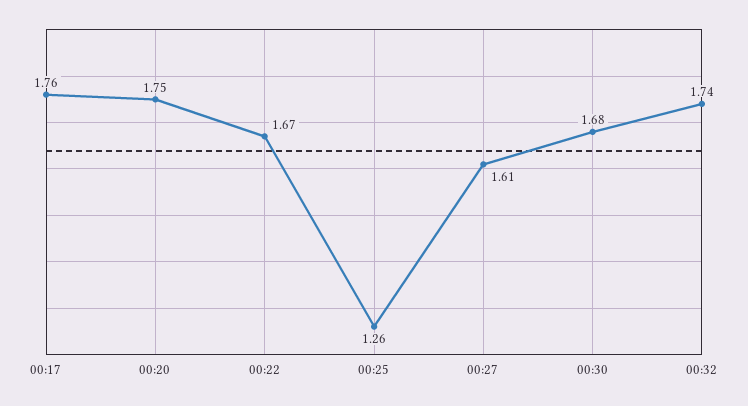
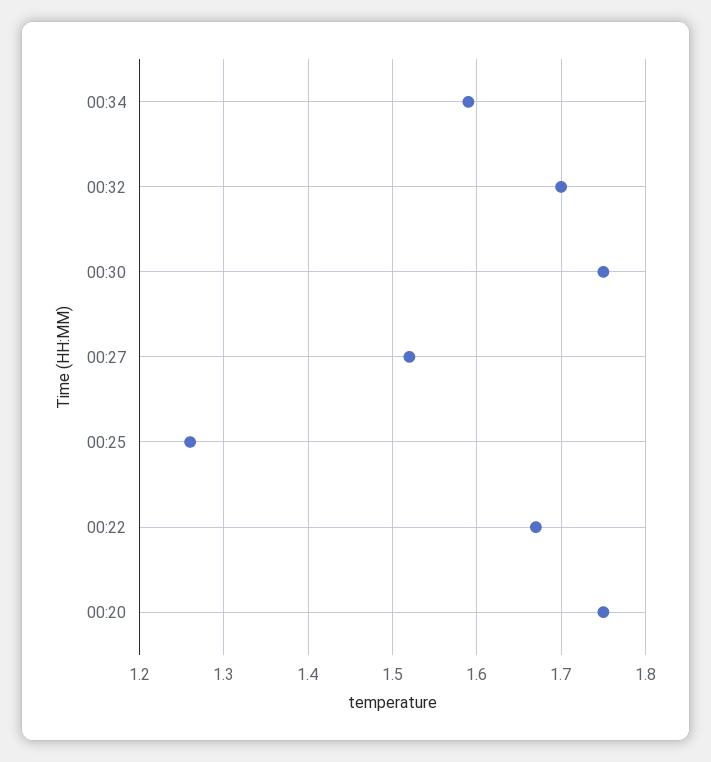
00:17: 1.76 -> none
00:27: 1.61 -> 1.52
00:30: 1.68 -> 1.75
00:32: 1.74 -> 1.7
00:34: none -> 1.59

